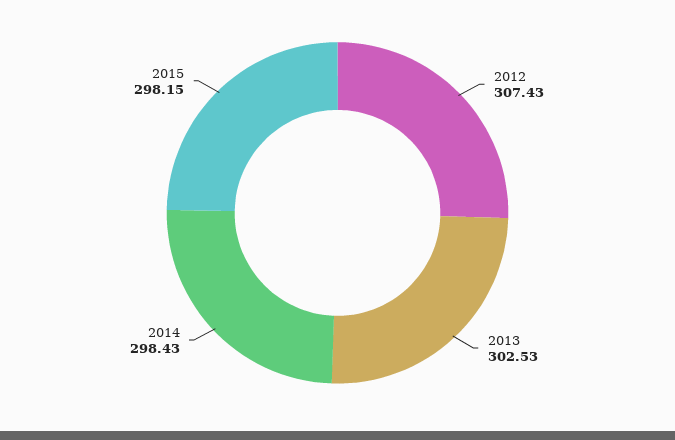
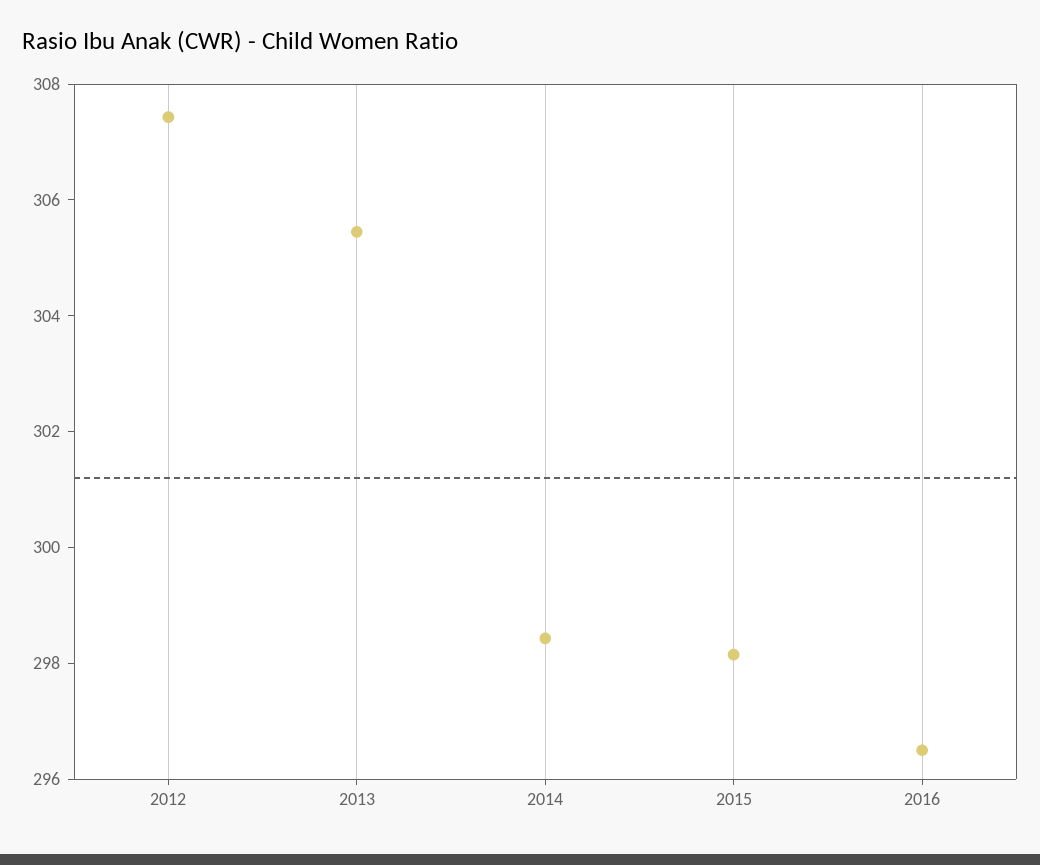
2013: 302.53 -> 305.5
2016: none -> 296.5

